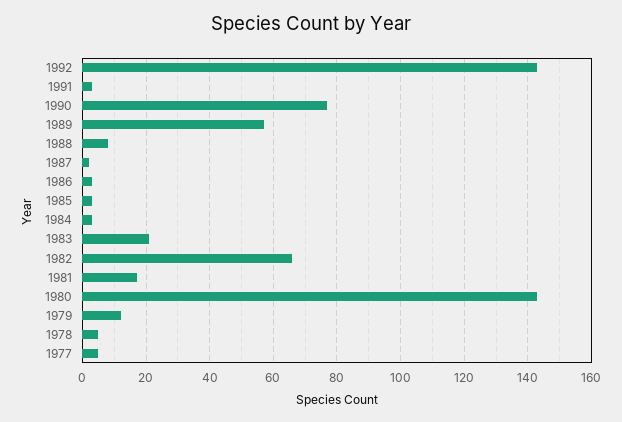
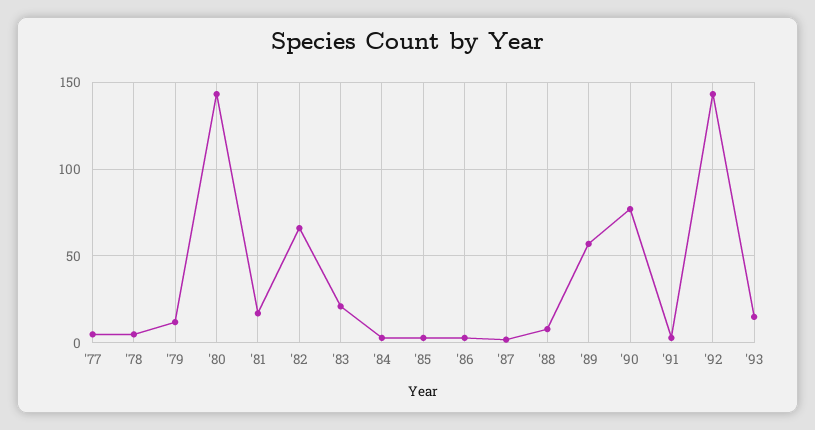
'93: none -> 15

